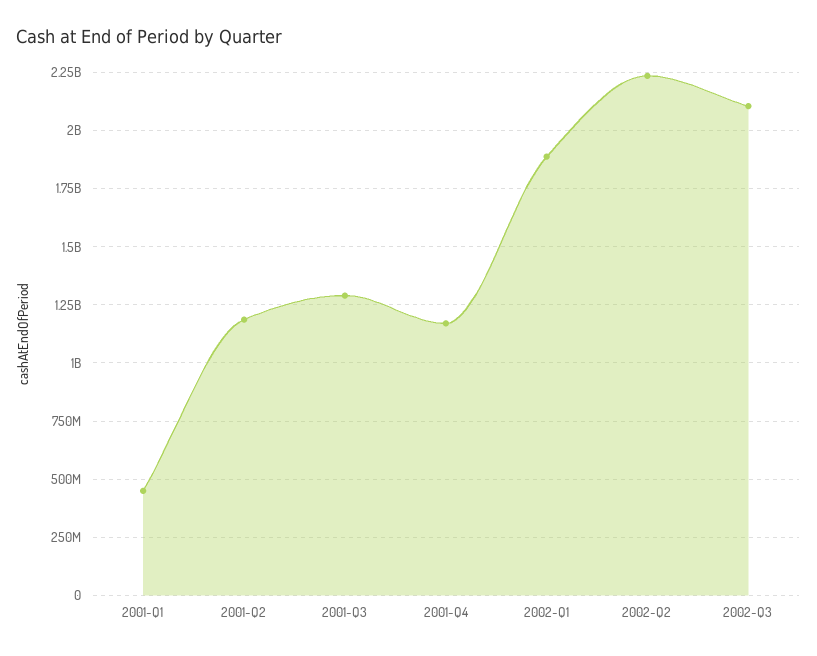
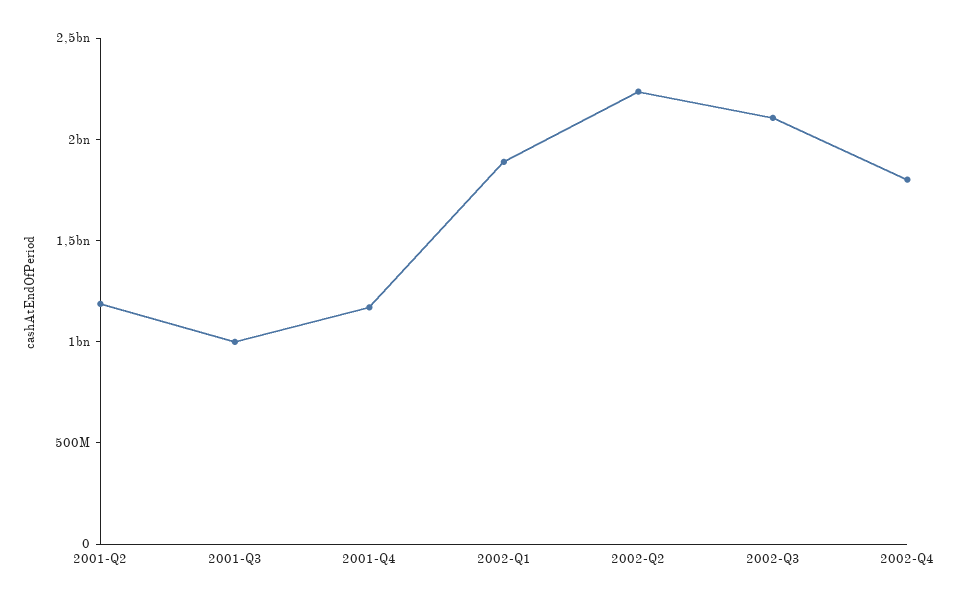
2001-Q1: 450000000 -> none
2001-Q3: 1300000000 -> 1000000000
2002-Q4: none -> 1800000000

